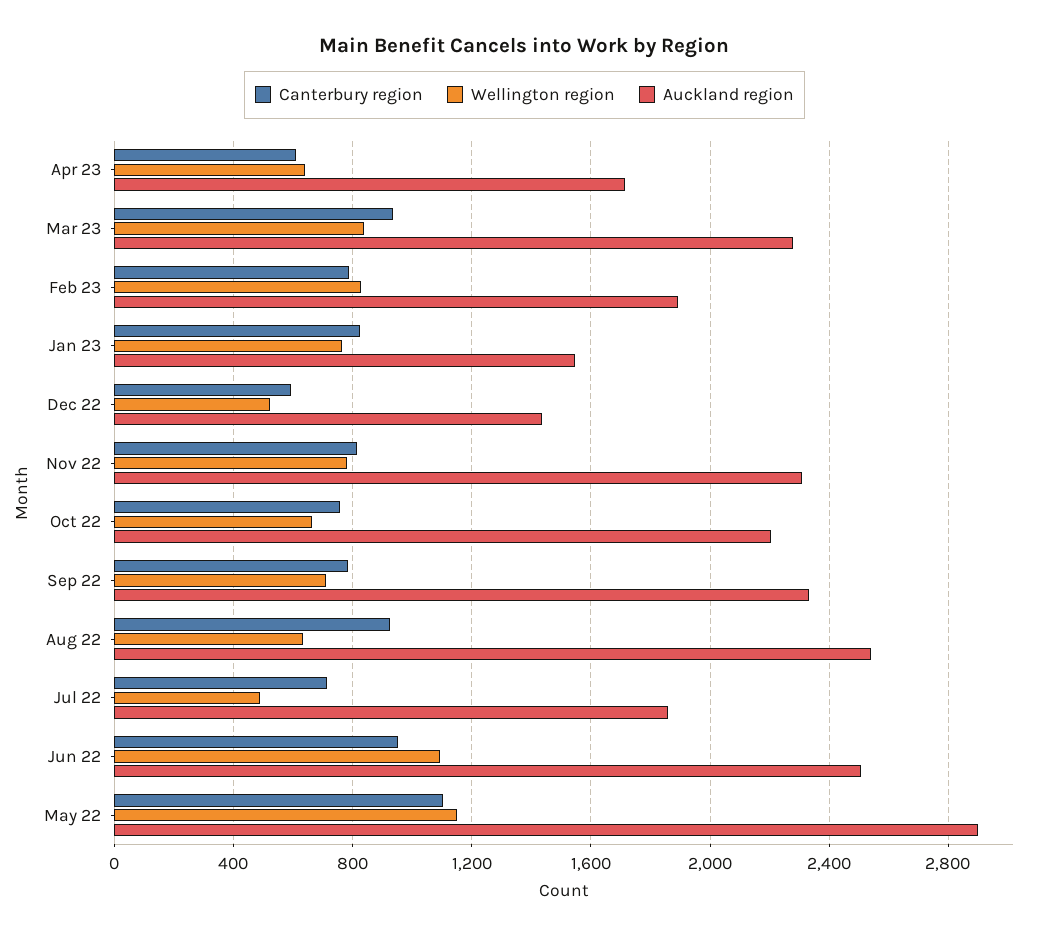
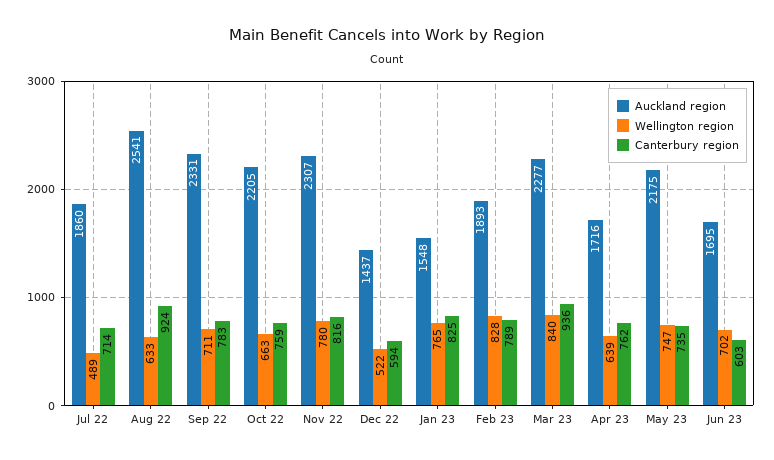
Canterbury region, Apr 23: 600 -> 762
Canterbury region, Jun 22: 950 -> none
Wellington region, Jun 22: 1100 -> none
Auckland region, Jun 22: 2500 -> none
Canterbury region, May 22: 1100 -> none
Wellington region, May 22: 1150 -> none
Auckland region, May 22: 2900 -> none
Auckland region, May 23: none -> 2175
Wellington region, May 23: none -> 747
Canterbury region, May 23: none -> 735
Auckland region, Jun 23: none -> 1695
Wellington region, Jun 23: none -> 702
Canterbury region, Jun 23: none -> 603

